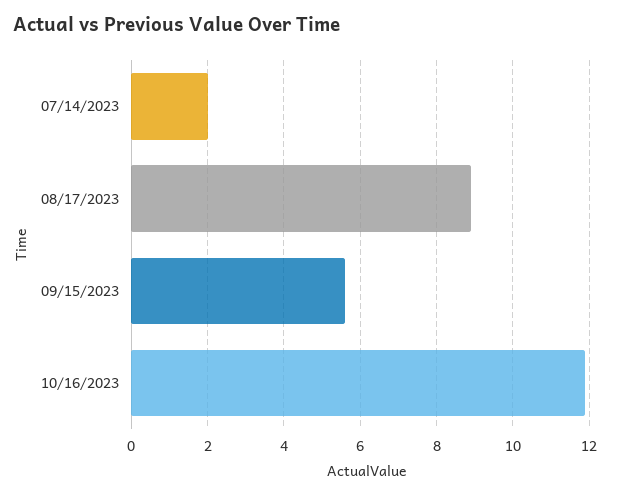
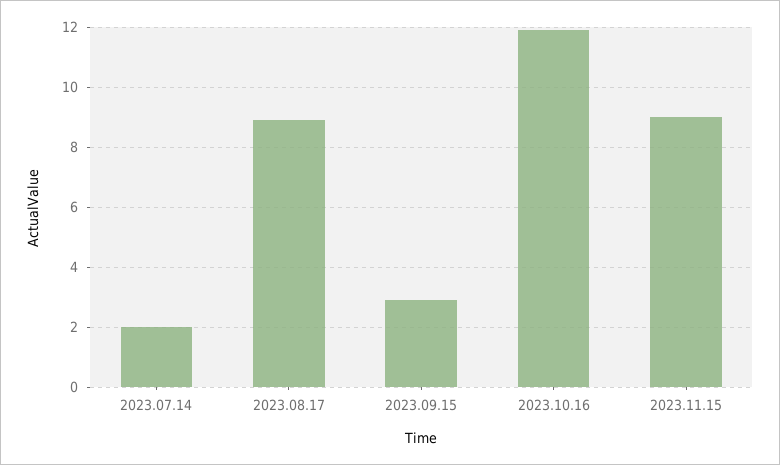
09/15/2023: 5.5 -> 3
2023.11.15: none -> 9

